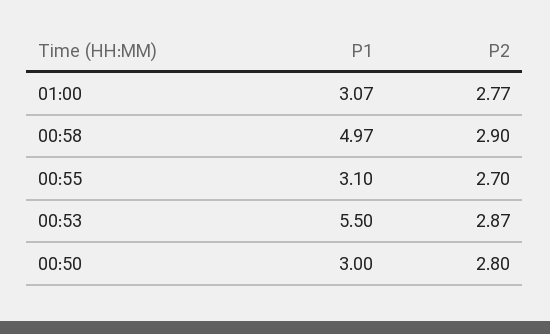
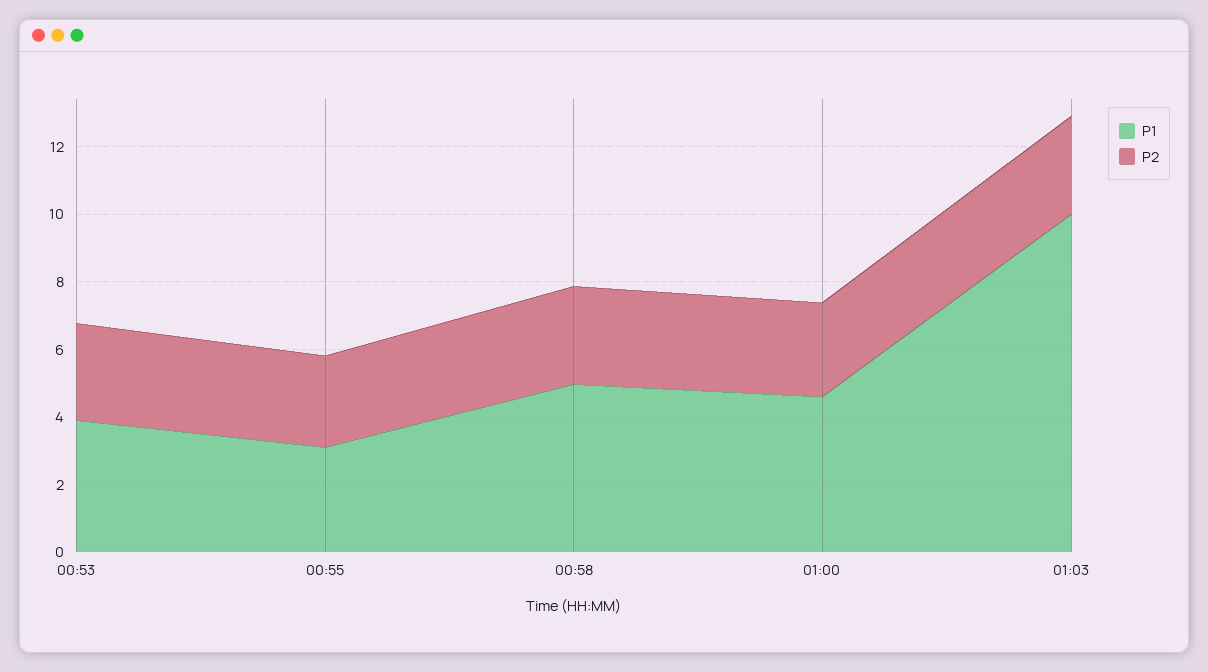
P1, 01:00: 3.07 -> 4.5
P1, 00:53: 5.5 -> 4
P1, 00:50: 3 -> none
P2, 00:50: 2.8 -> none
P1, 01:03: none -> 10
P2, 01:03: none -> 3

